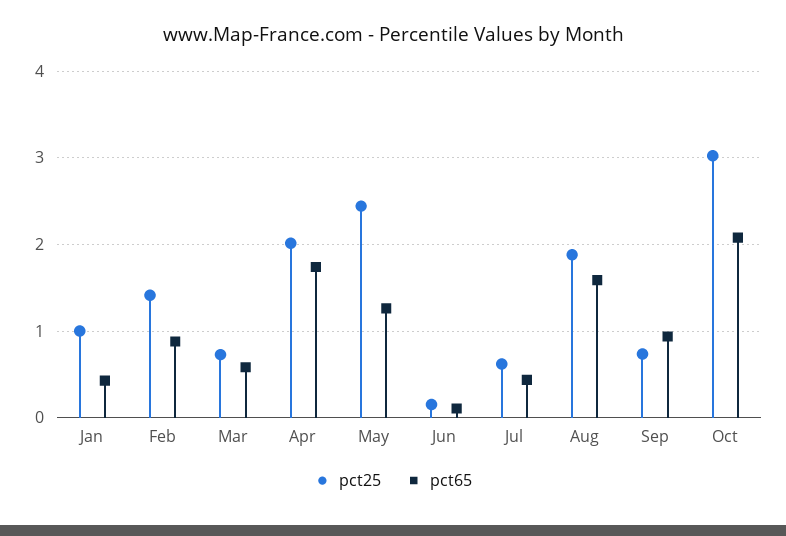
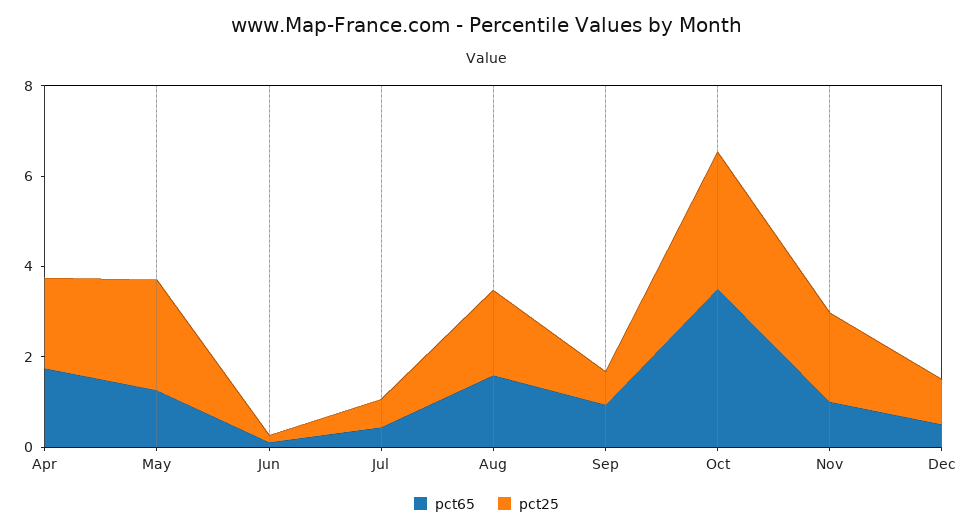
pct25, Jan: 1 -> none
pct65, Jan: 0.4 -> none
pct25, Feb: 1.4 -> none
pct65, Feb: 0.9 -> none
pct25, Mar: 0.7 -> none
pct65, Mar: 0.6 -> none
pct65, Oct: 2.1 -> 3.5
pct65, Nov: none -> 1
pct25, Nov: none -> 2
pct65, Dec: none -> 0.5
pct25, Dec: none -> 1

